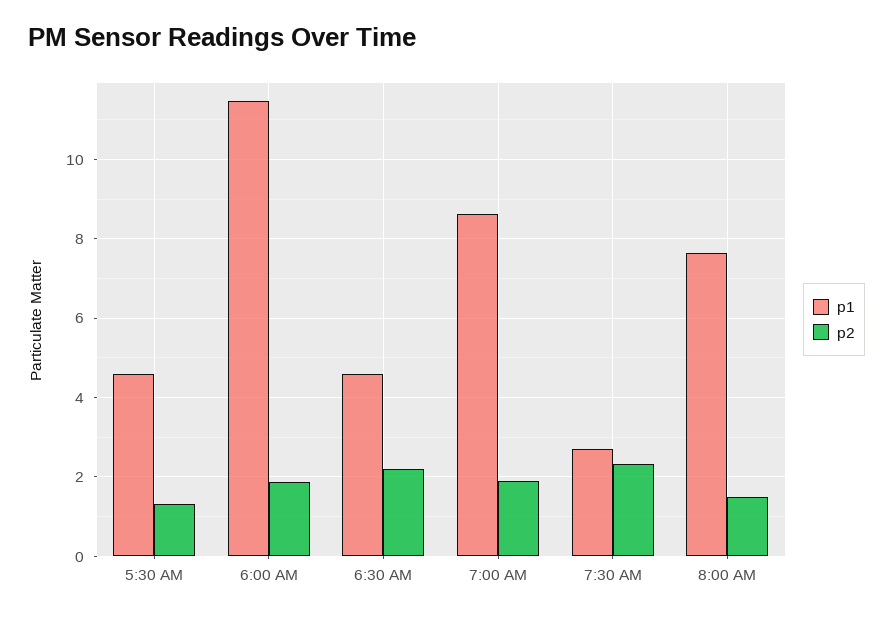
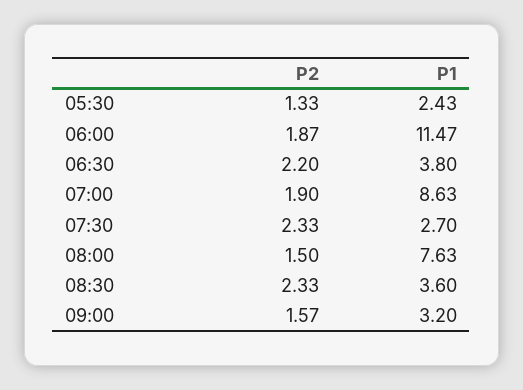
p1, 5:30 AM: 4.6 -> 2.43
p1, 6:30 AM: 4.6 -> 3.8
p2, 08:30: none -> 2.33
p1, 08:30: none -> 3.6
p2, 09:00: none -> 1.57
p1, 09:00: none -> 3.2

